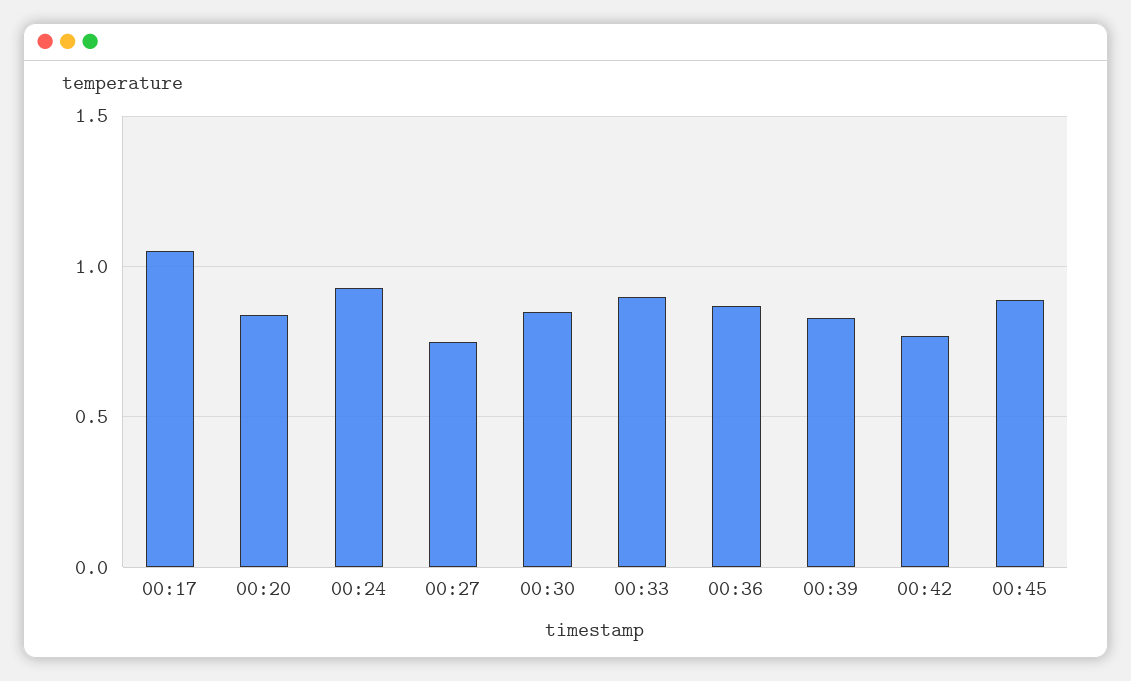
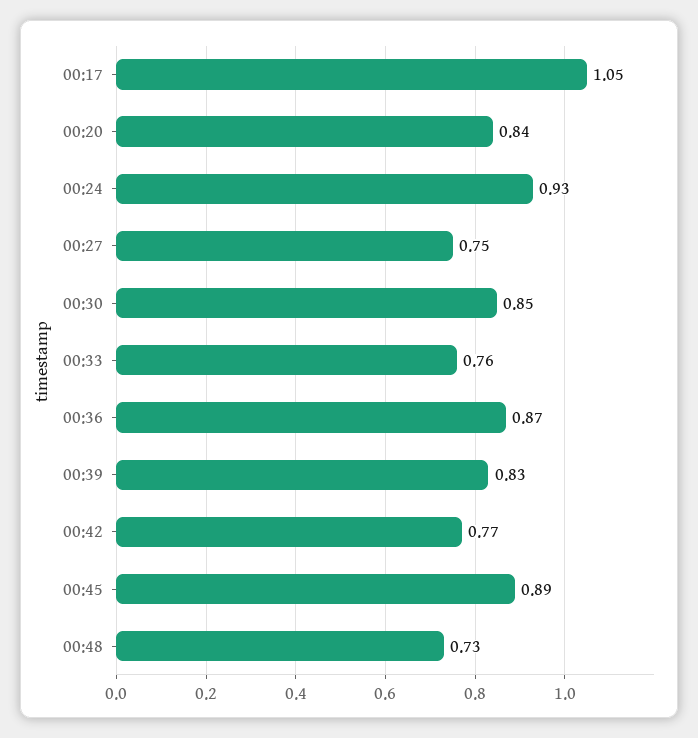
00:33: 0.9 -> 0.76
00:48: none -> 0.73

